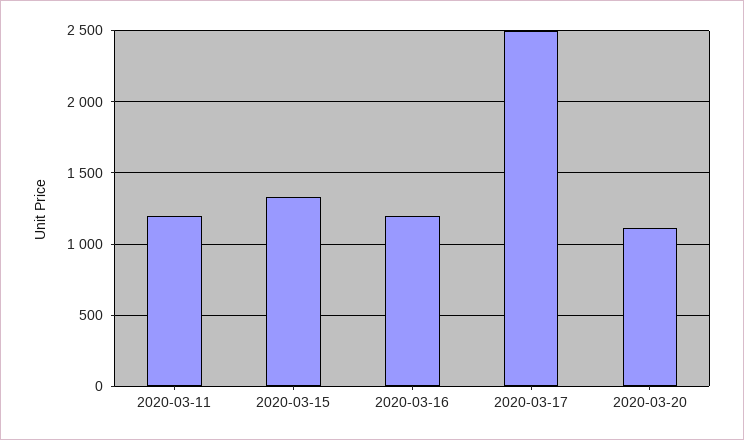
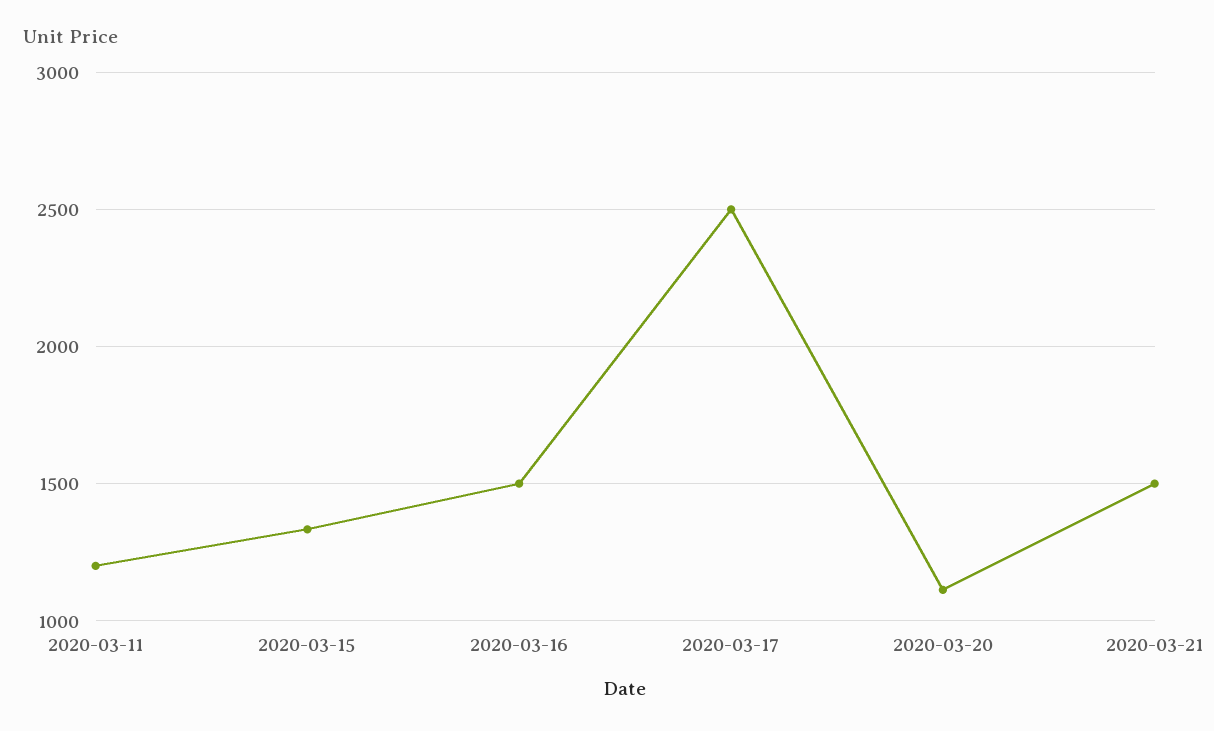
2020-03-16: 1200 -> 1500
2020-03-21: none -> 1500

